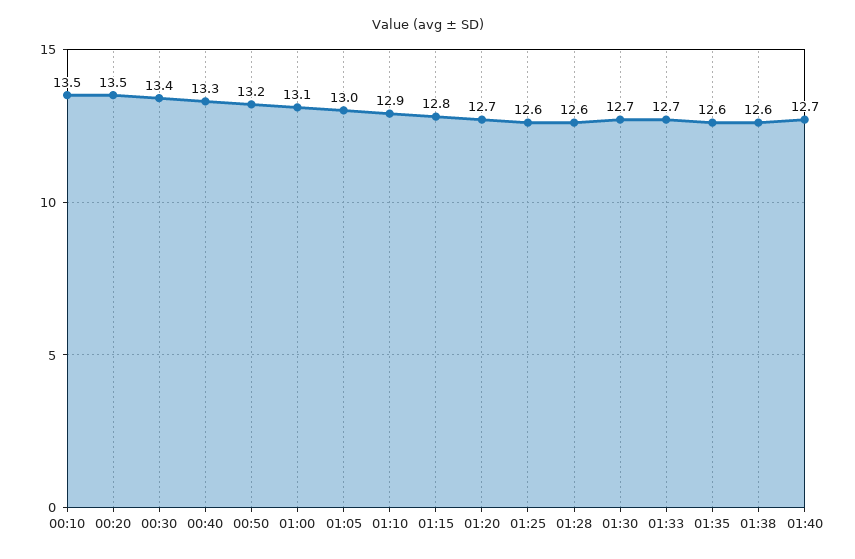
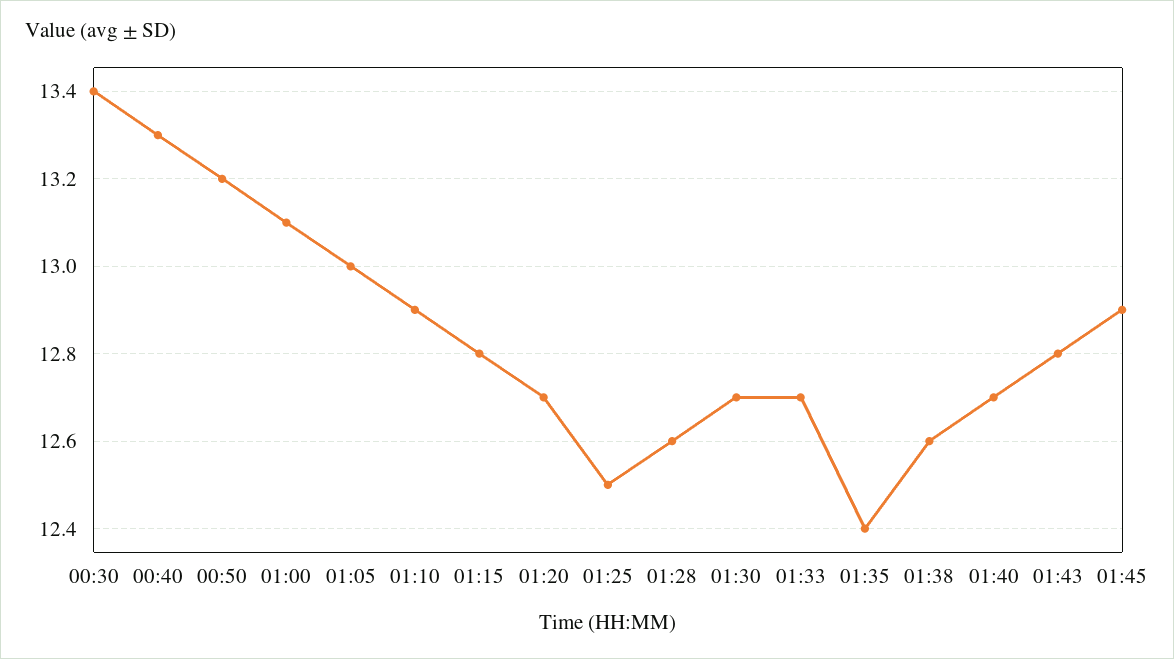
00:10: 13.5 -> none
00:20: 13.5 -> none
01:25: 12.6 -> 12.5
01:35: 12.6 -> 12.4
01:43: none -> 12.8
01:45: none -> 12.9

